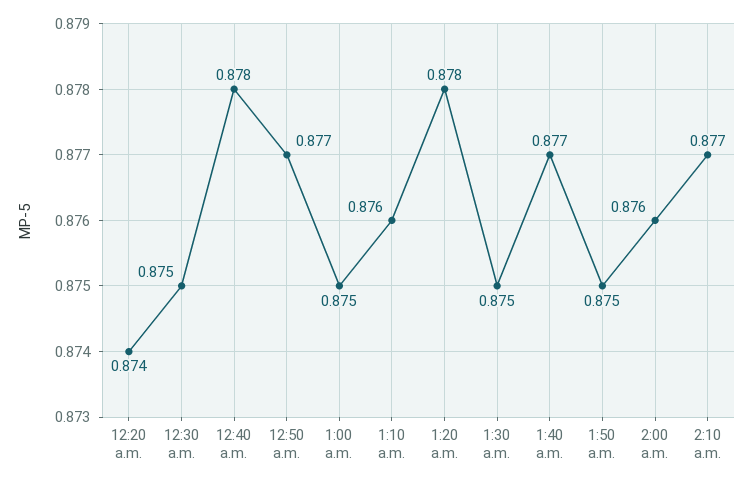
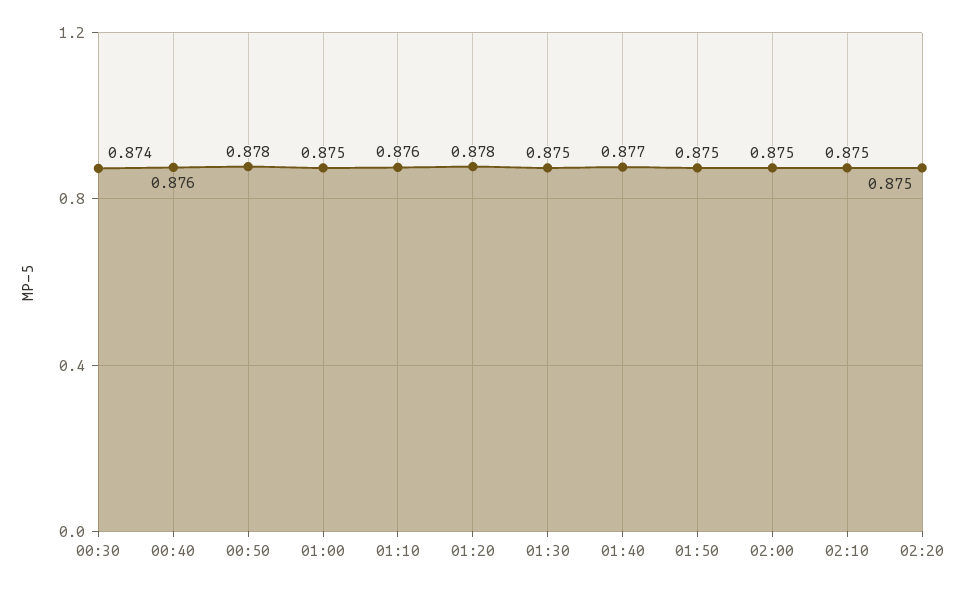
12:20 a.m.: 0.874 -> none
12:30 a.m.: 0.875 -> 0.874
12:40 a.m.: 0.878 -> 0.876
12:50 a.m.: 0.877 -> 0.878
2:00 a.m.: 0.876 -> 0.875
2:10 a.m.: 0.877 -> 0.875
02:20: none -> 0.875

